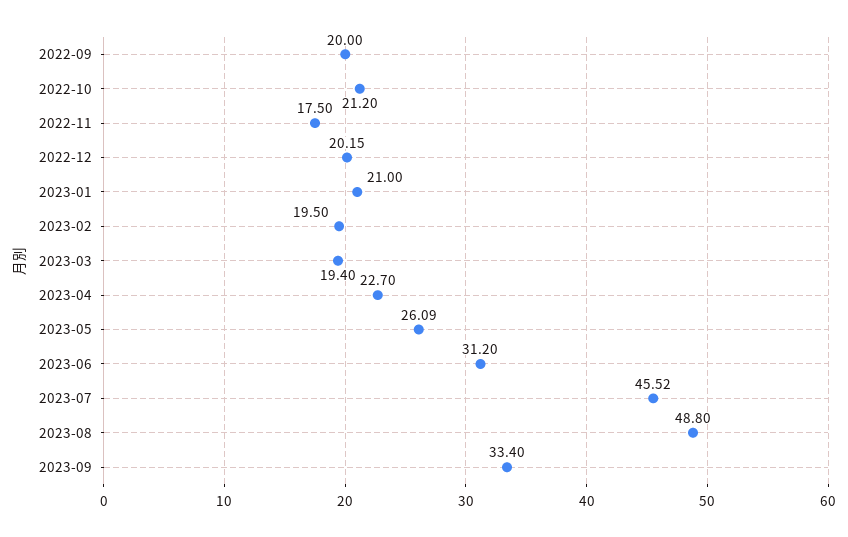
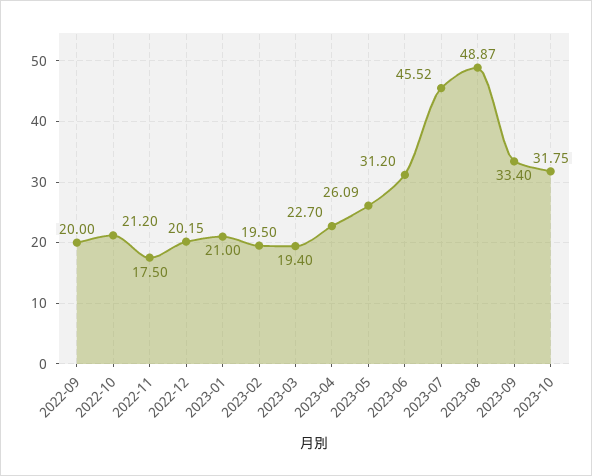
2023-08: 48.8 -> 48.87
2023-10: none -> 31.75

